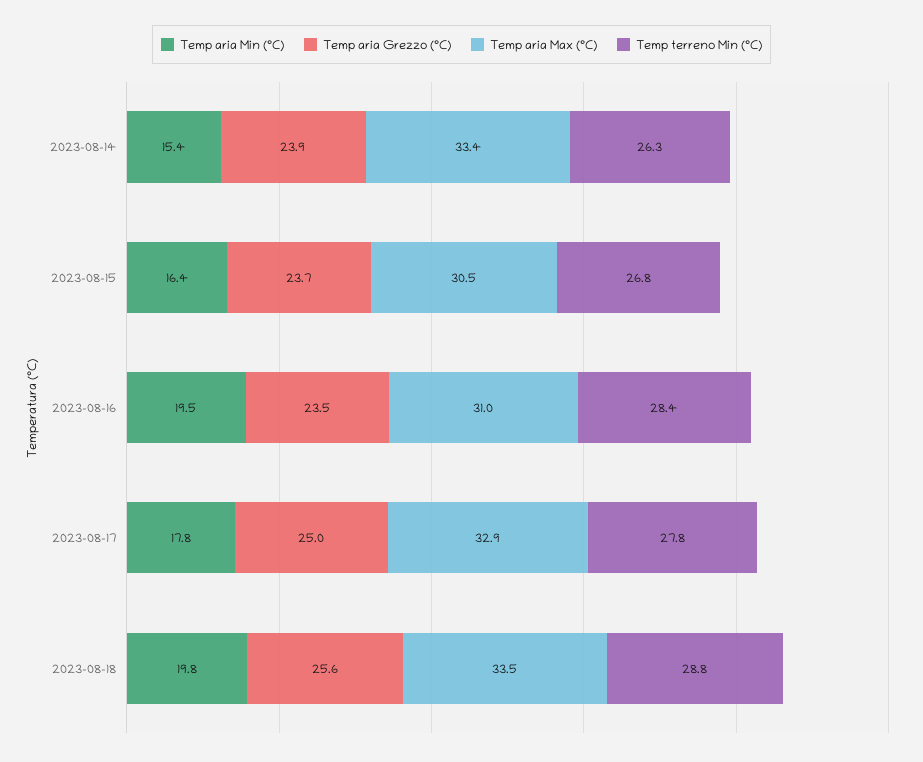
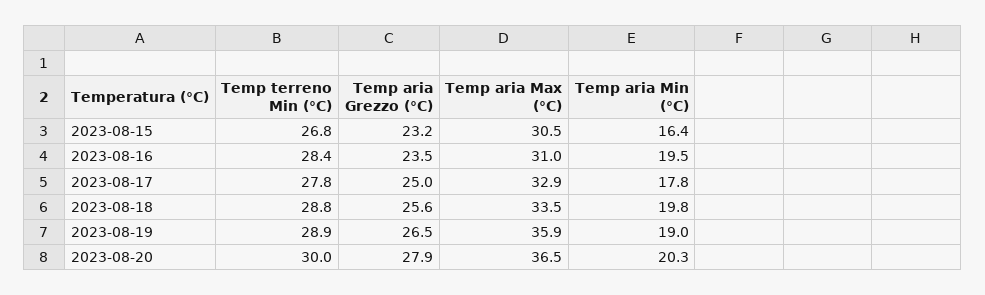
Temp aria Min (°C), 2023-08-14: 15.4 -> none
Temp aria Grezzo (°C), 2023-08-14: 23.9 -> none
Temp aria Max (°C), 2023-08-14: 33.4 -> none
Temp terreno Min (°C), 2023-08-14: 26.3 -> none
Temp aria Grezzo (°C), 2023-08-15: 23.7 -> 23.2
Temp terreno Min (°C), 2023-08-19: none -> 28.9
Temp aria Grezzo (°C), 2023-08-19: none -> 26.5
Temp aria Max (°C), 2023-08-19: none -> 35.9
Temp aria Min (°C), 2023-08-19: none -> 19
Temp terreno Min (°C), 2023-08-20: none -> 30
Temp aria Grezzo (°C), 2023-08-20: none -> 27.9
Temp aria Max (°C), 2023-08-20: none -> 36.5
Temp aria Min (°C), 2023-08-20: none -> 20.3

